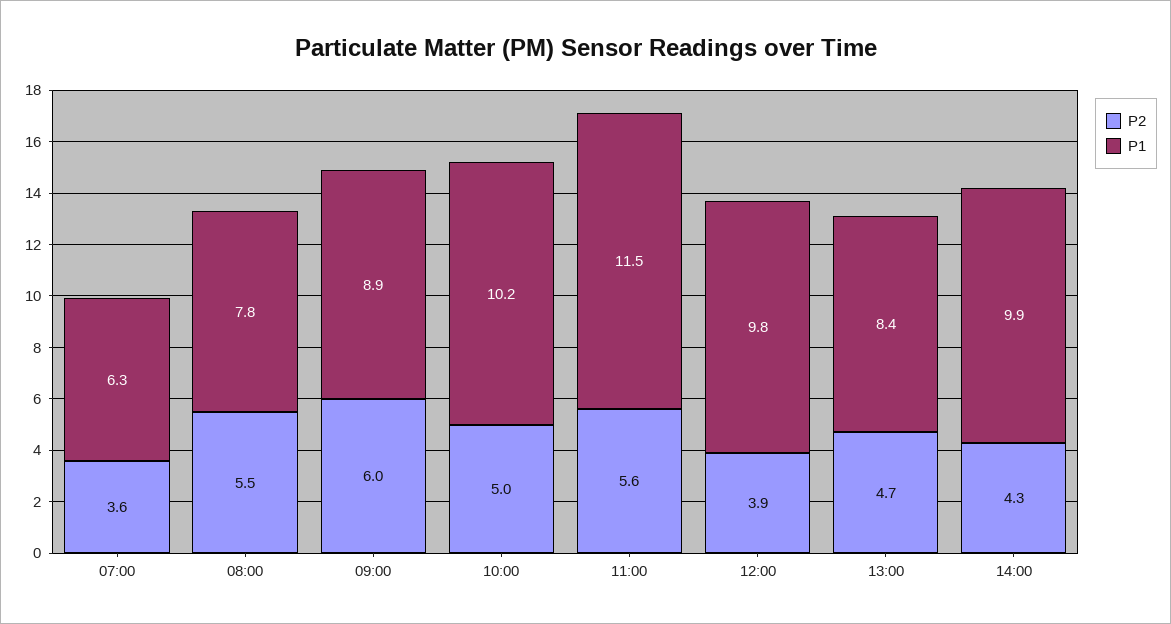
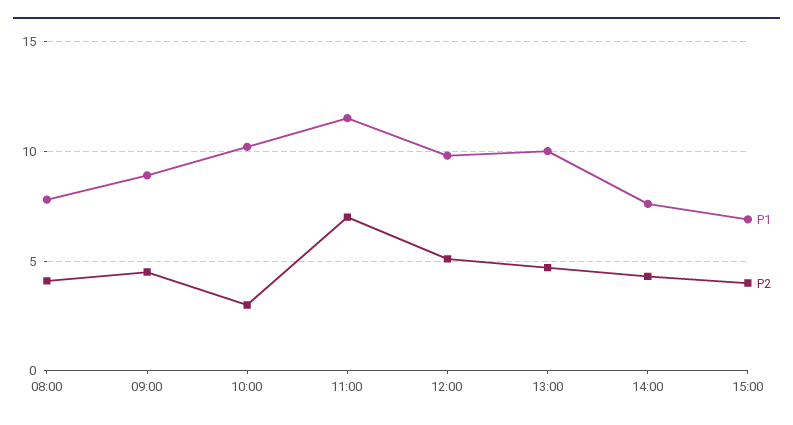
P2, 07:00: 3.6 -> none
P1, 07:00: 6.3 -> none
P2, 08:00: 5.5 -> 4
P2, 09:00: 6 -> 4.5
P2, 10:00: 5 -> 3
P2, 11:00: 5.6 -> 7
P2, 12:00: 3.9 -> 5
P1, 13:00: 8.4 -> 10
P1, 14:00: 9.9 -> 7.5
P1, 15:00: none -> 7
P2, 15:00: none -> 4

